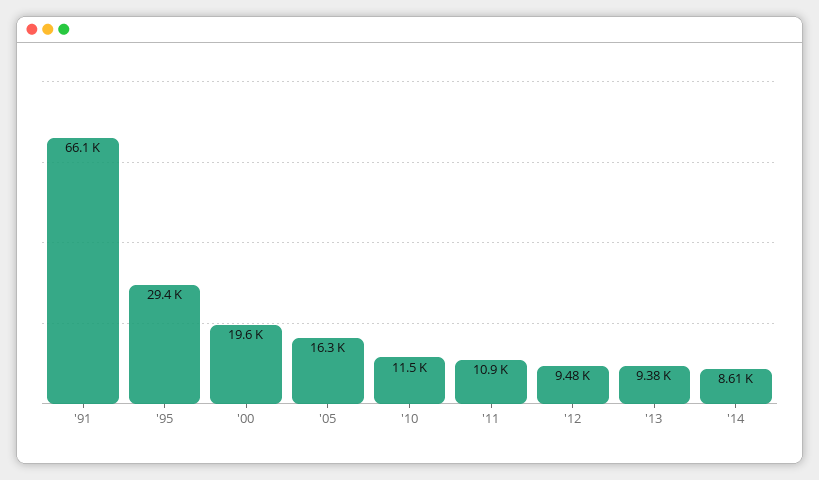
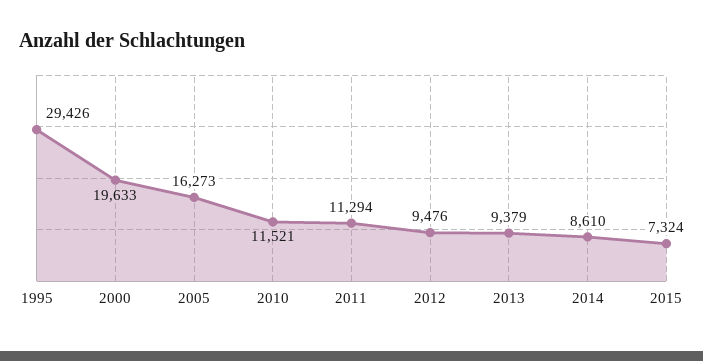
'91: 66100 -> none
'11: 10900 -> 11294
2015: none -> 7324

